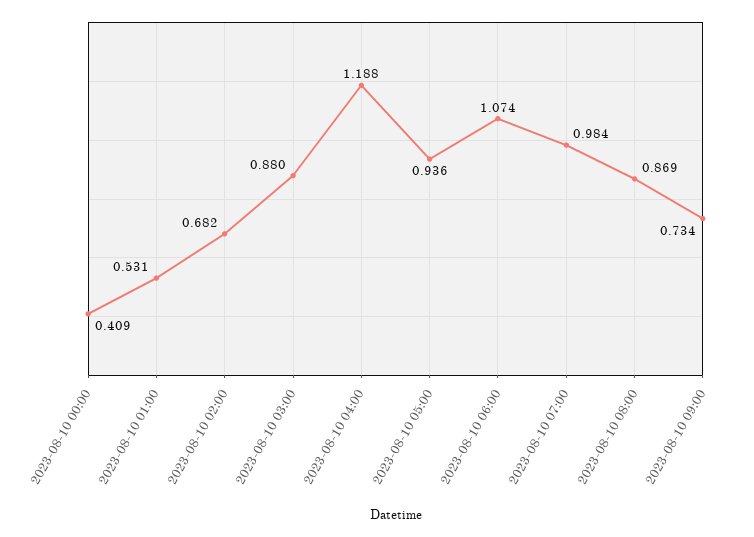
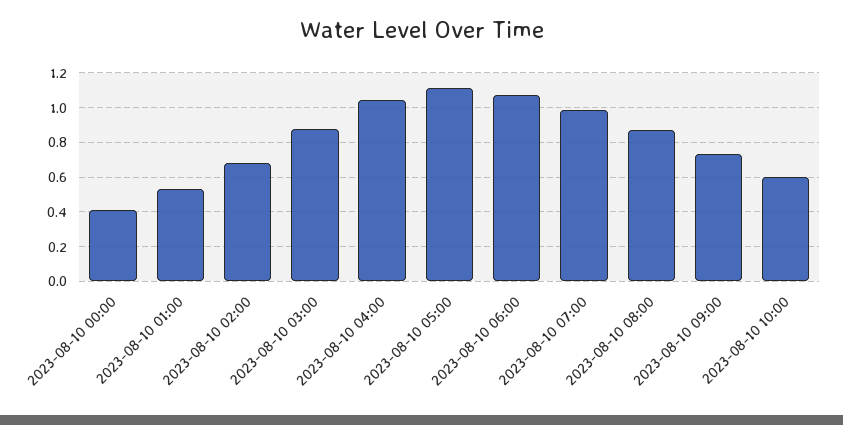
2023-08-10 04:00: 1.188 -> 1.05
2023-08-10 05:00: 0.936 -> 1.1
2023-08-10 10:00: none -> 0.6

